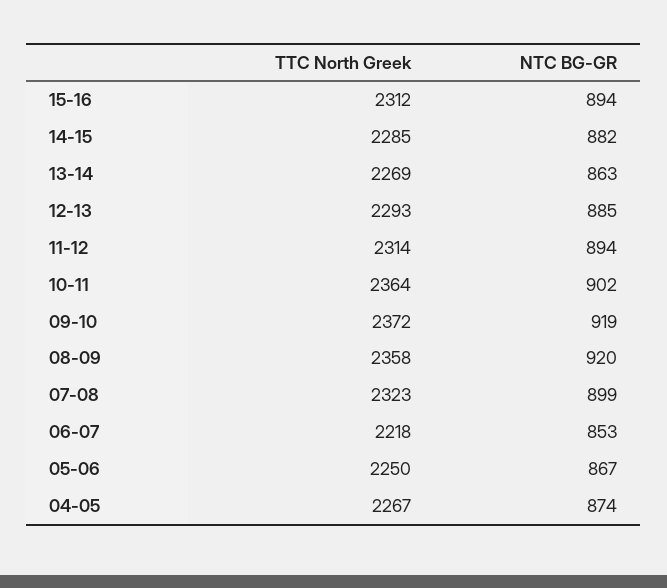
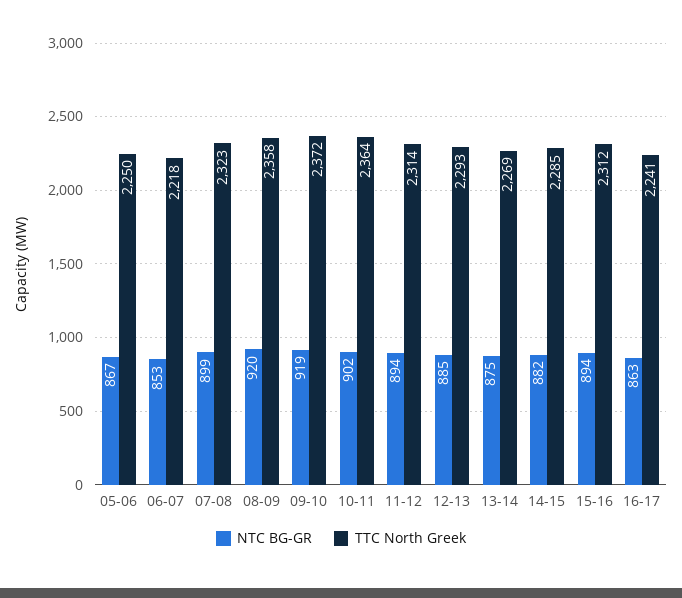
NTC BG-GR, 13-14: 863 -> 875
TTC North Greek, 04-05: 2267 -> none
NTC BG-GR, 04-05: 874 -> none
NTC BG-GR, 16-17: none -> 863
TTC North Greek, 16-17: none -> 2241

